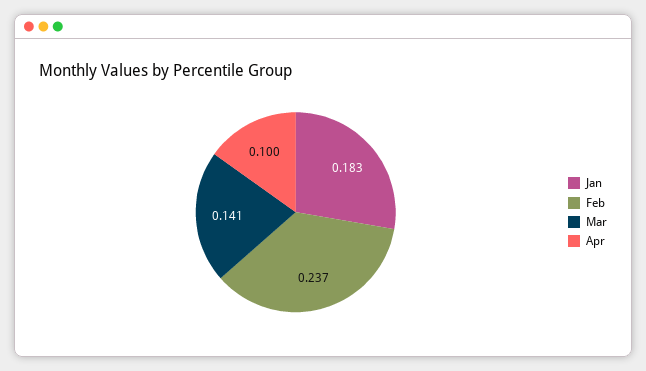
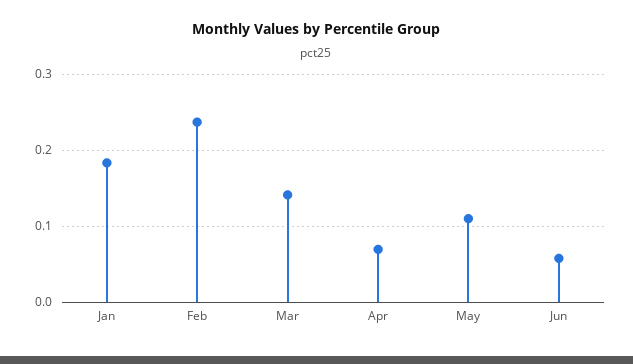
Apr: 0.1 -> 0.07
May: none -> 0.11
Jun: none -> 0.06

